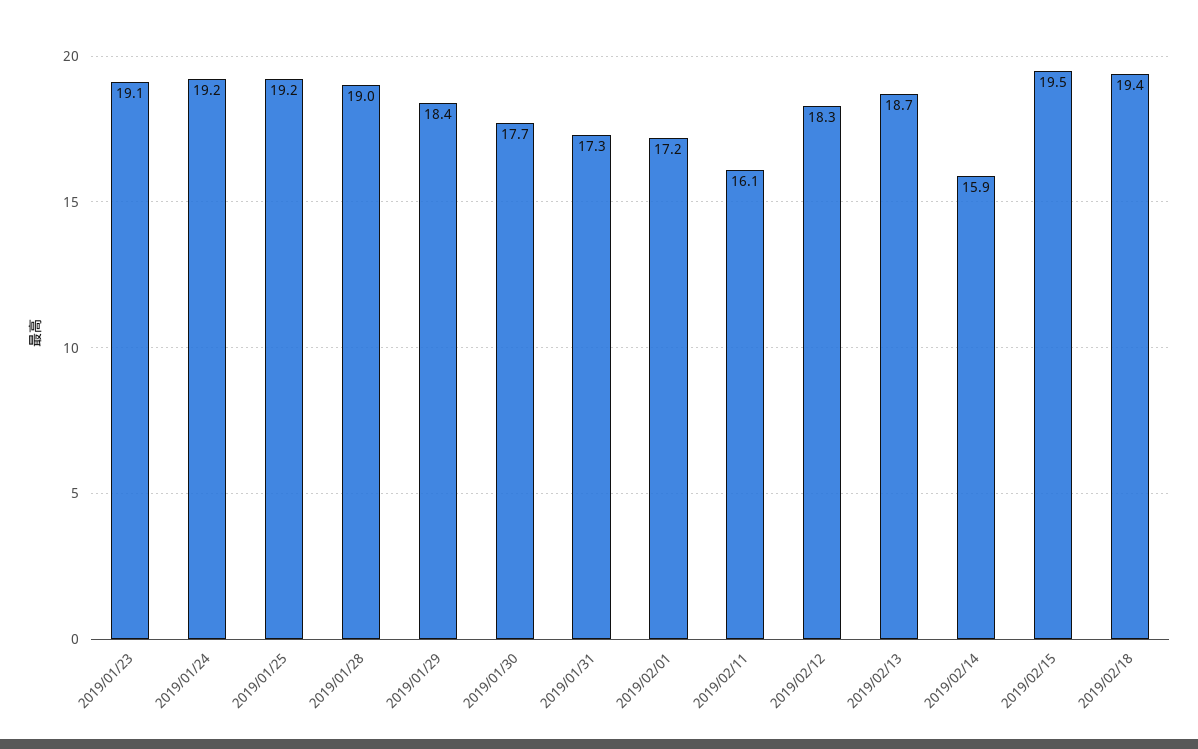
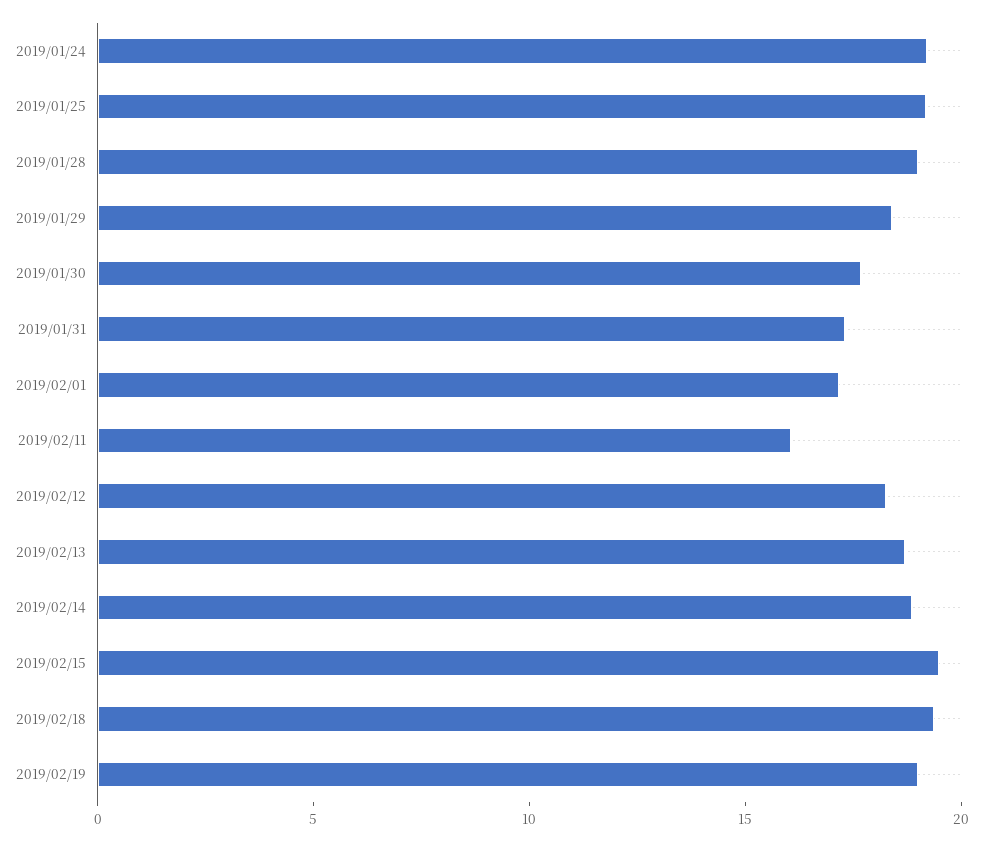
2019/01/23: 19.1 -> none
2019/02/14: 15.9 -> 19
2019/02/19: none -> 19

